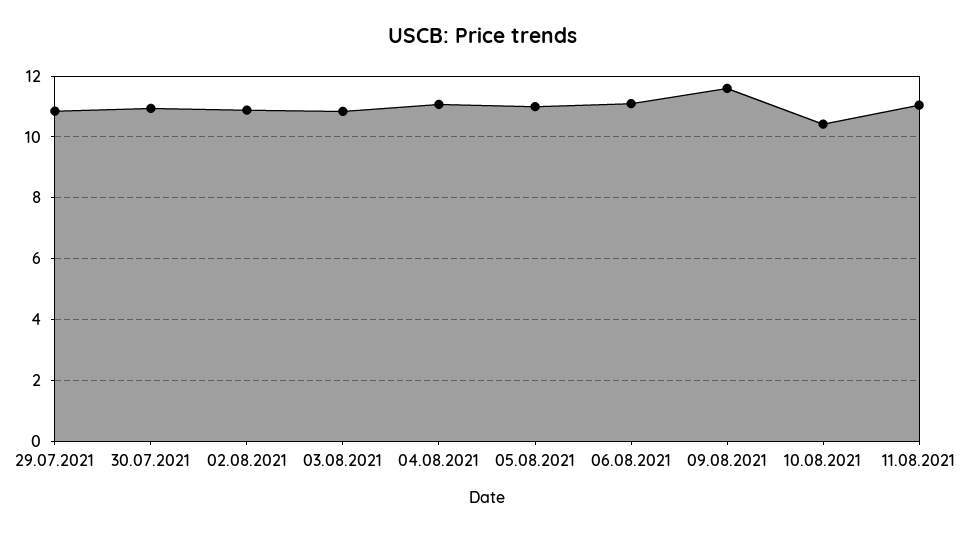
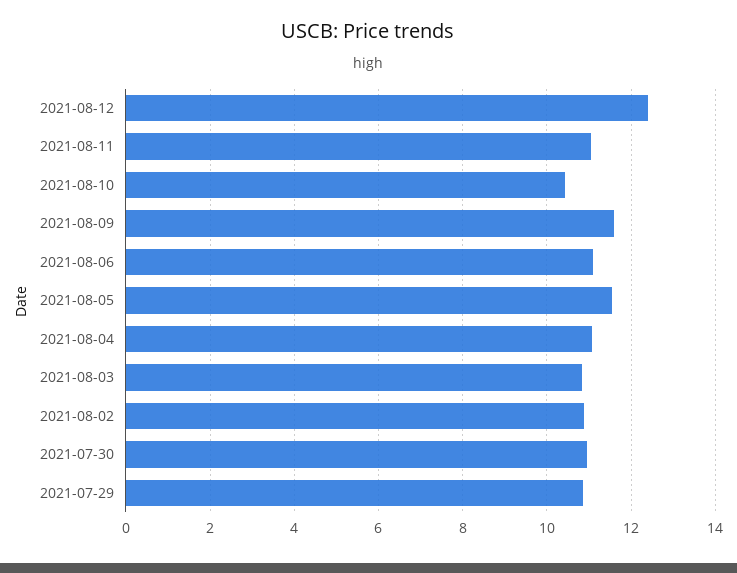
05.08.2021: 11 -> 11.6
2021-08-12: none -> 12.4

